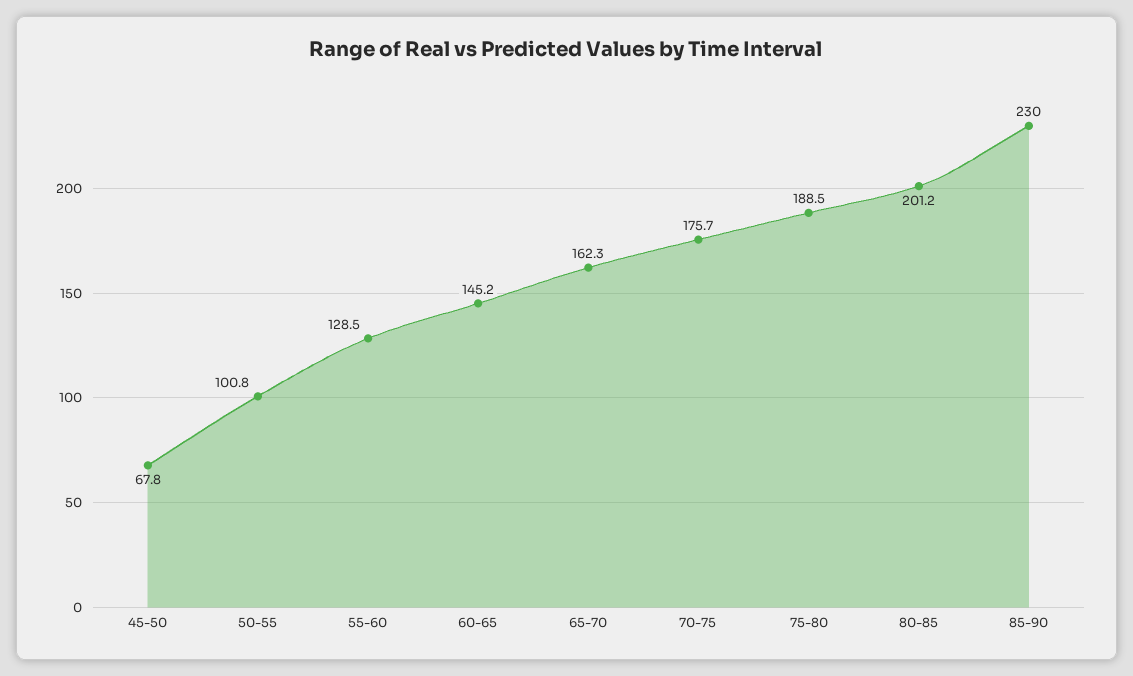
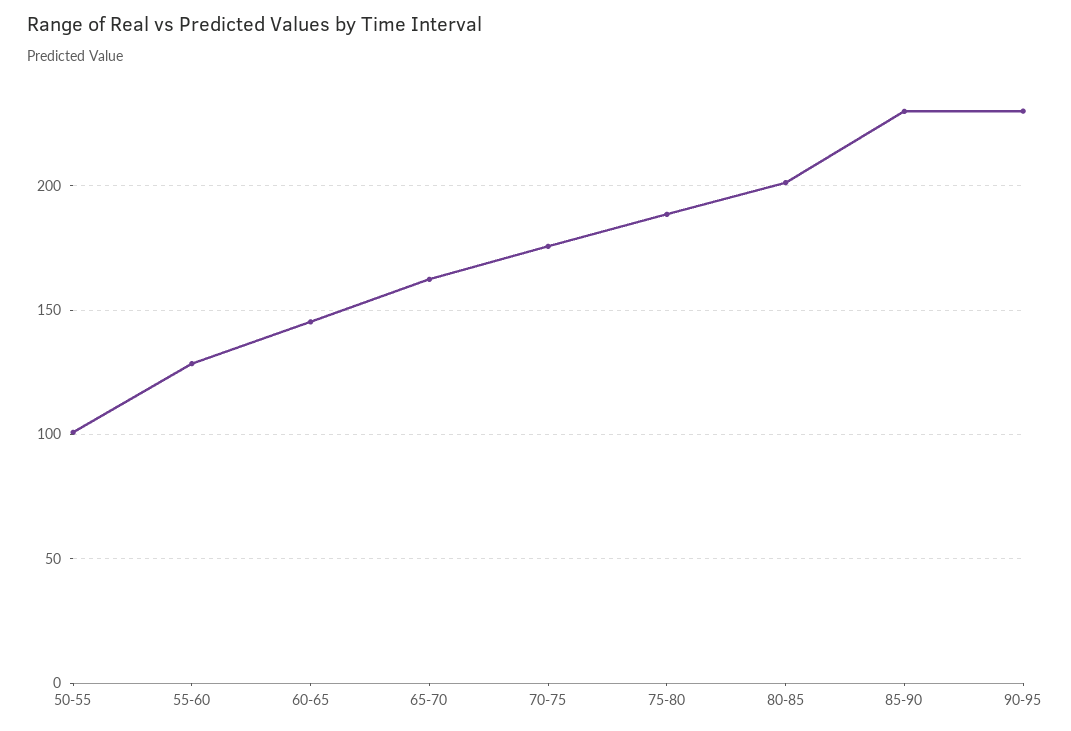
45-50: 67.8 -> none
90-95: none -> 230

